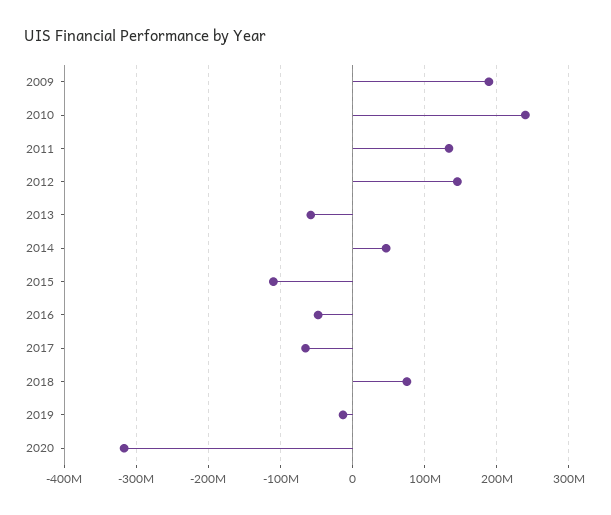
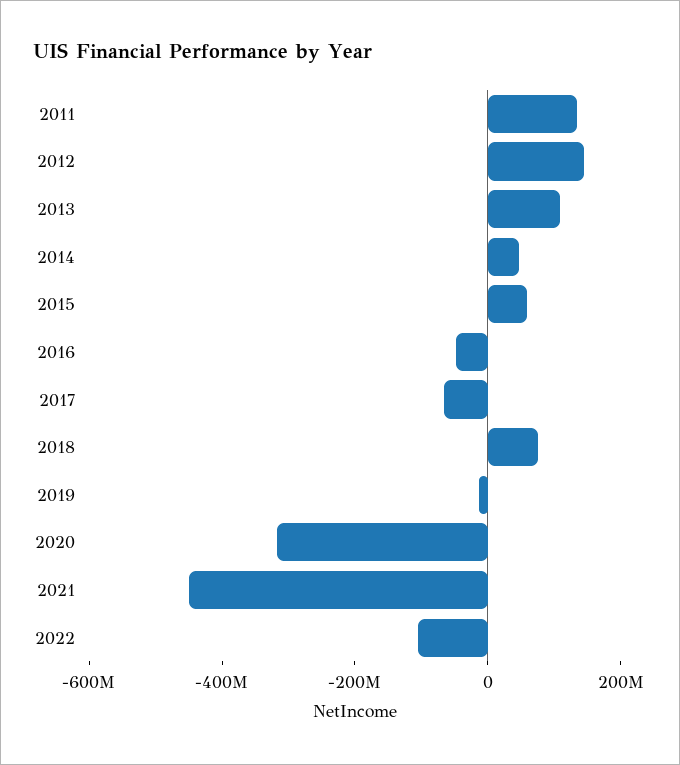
2009: 190000000 -> none
2010: 240000000 -> none
2013: -60000000 -> 100000000
2015: -110000000 -> 50000000
2021: none -> -450000000
2022: none -> -100000000

